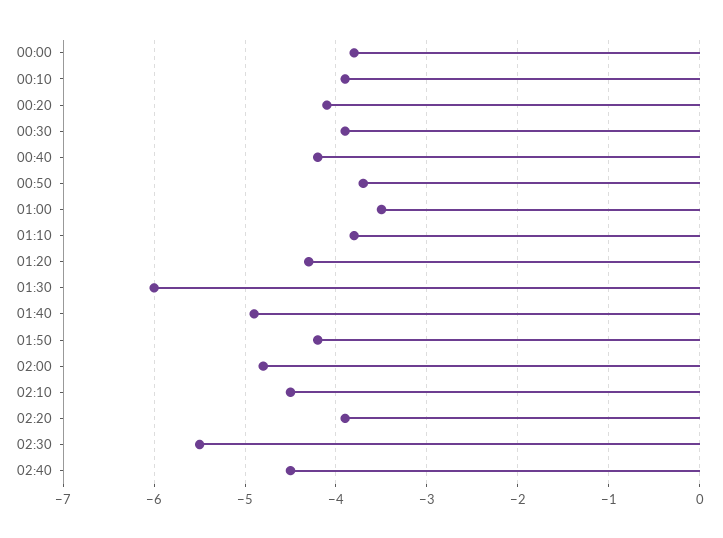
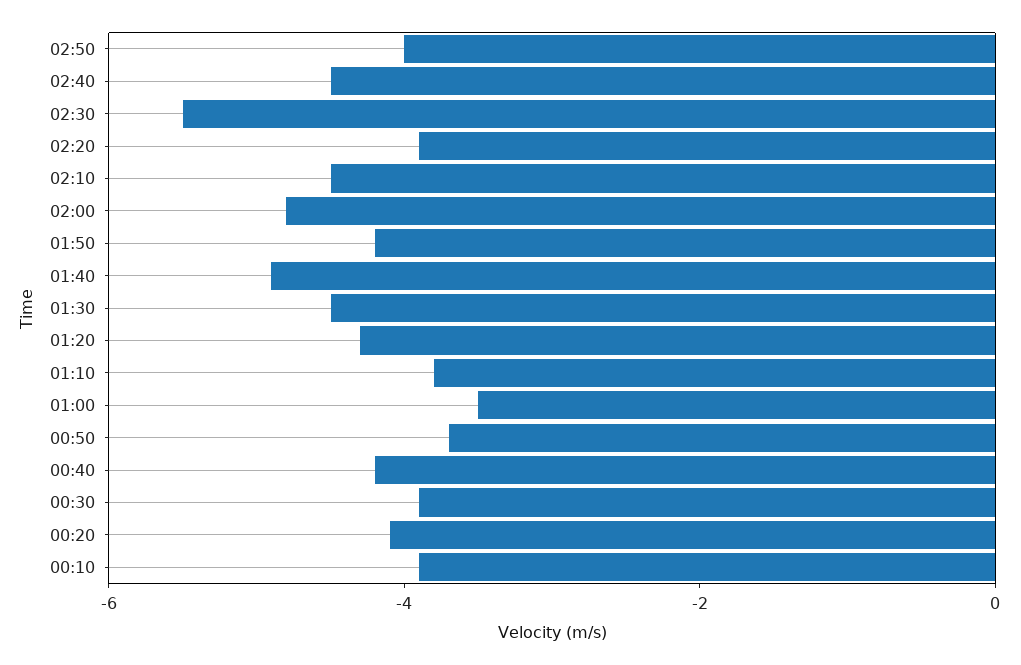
00:00: -3.8 -> none
01:30: -6 -> -4.5
02:50: none -> -4

